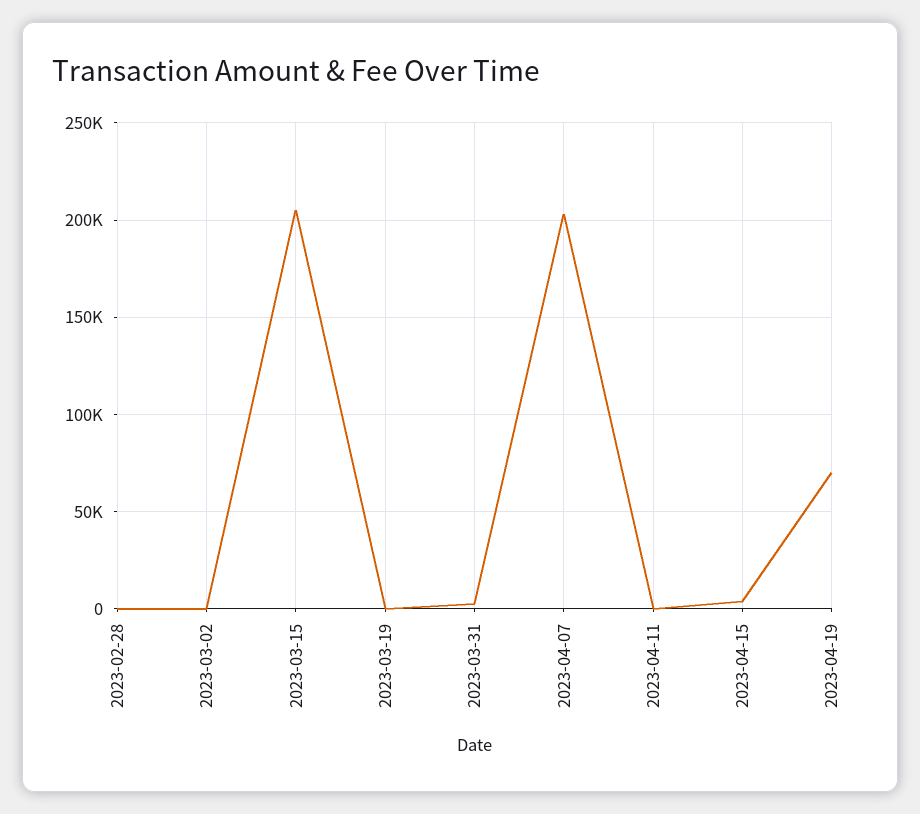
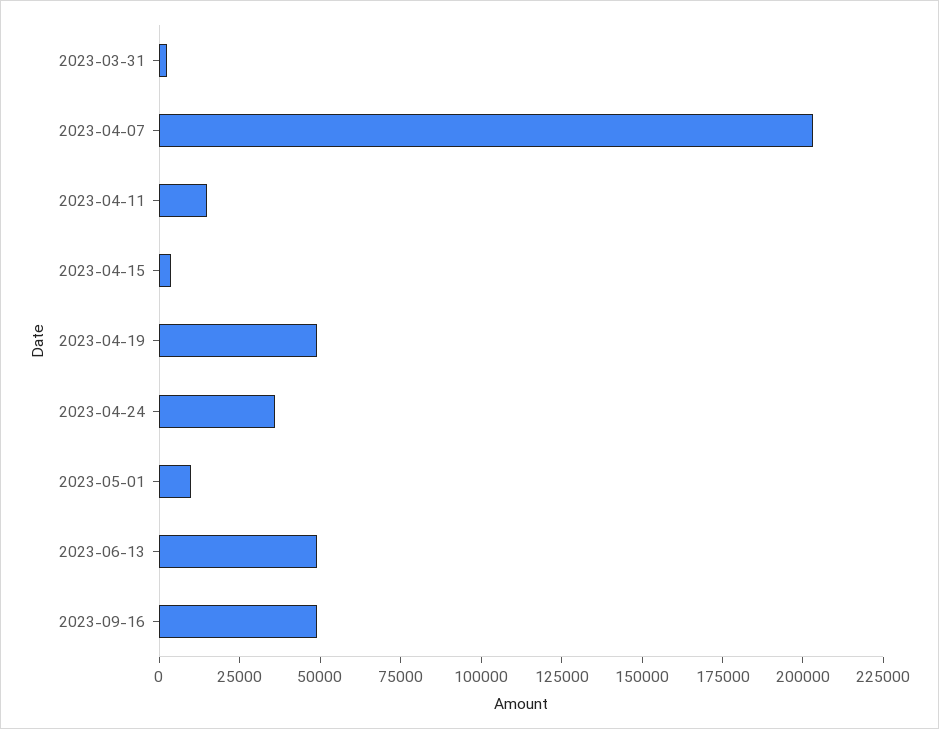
2023-02-28: 0 -> none
2023-03-02: 0 -> none
2023-03-15: 205000 -> none
2023-03-19: 0 -> none
2023-04-11: 0 -> 15000
2023-04-19: 70000 -> 50000
2023-04-24: none -> 35000
2023-05-01: none -> 10000
2023-06-13: none -> 50000
2023-09-16: none -> 50000

